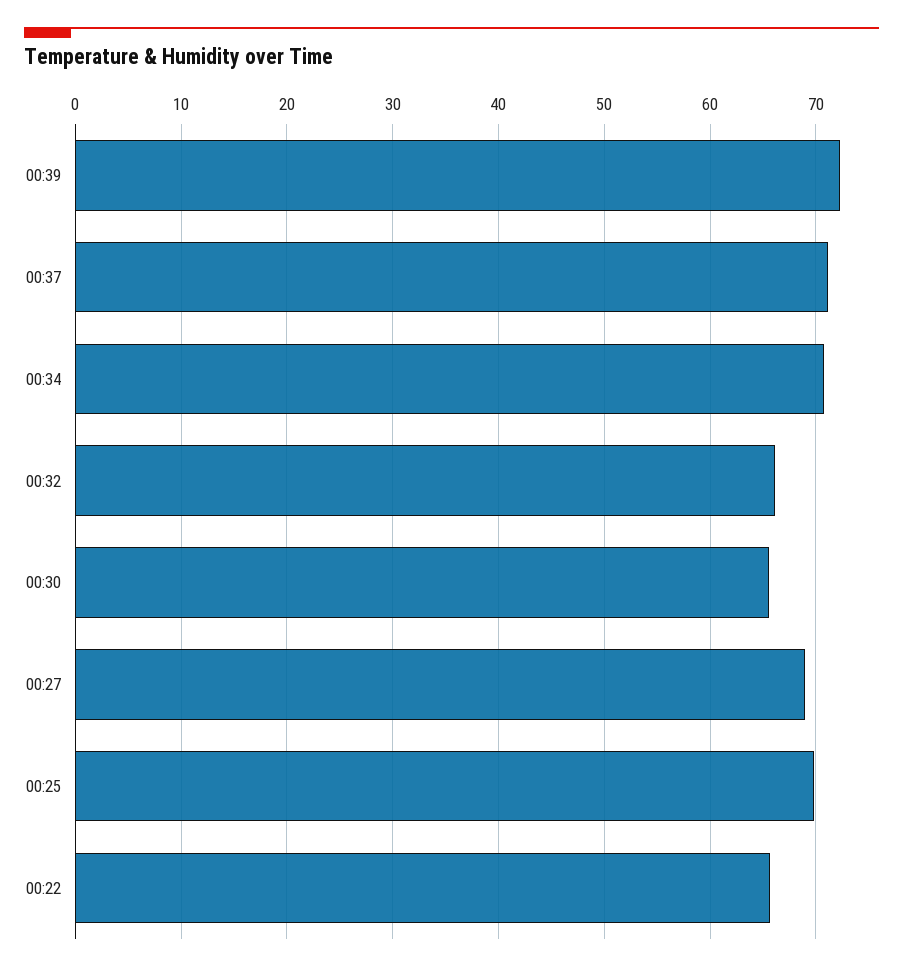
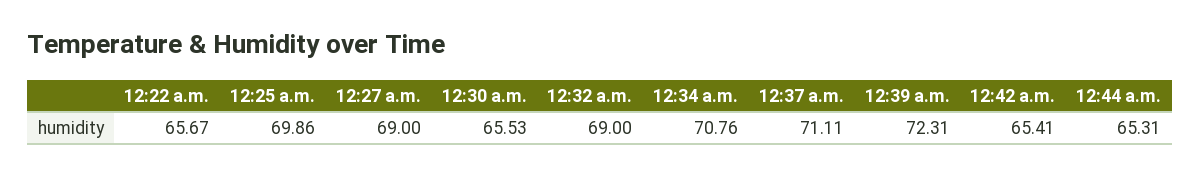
00:32: 66 -> 69
12:42 a.m.: none -> 65.41
12:44 a.m.: none -> 65.31

